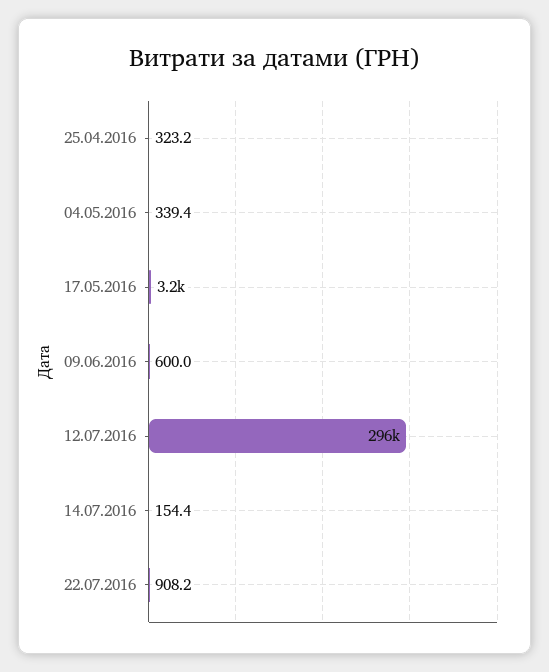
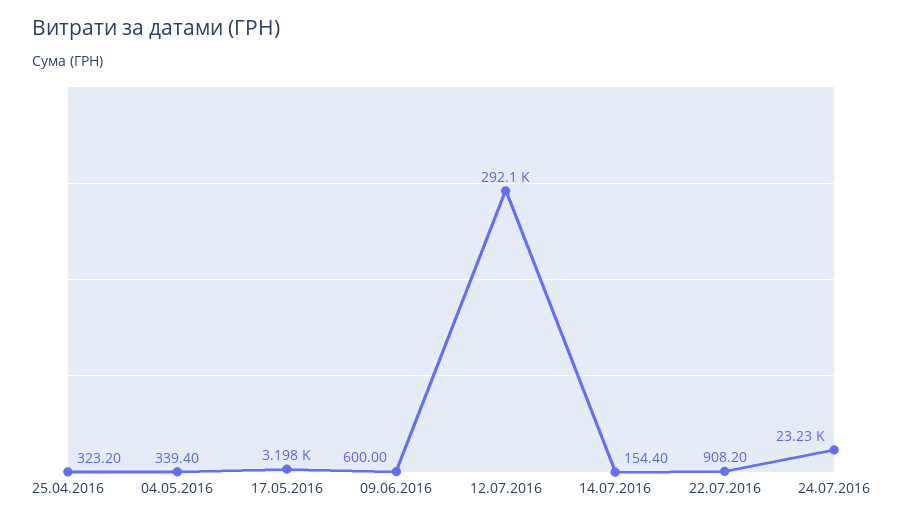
12.07.2016: 296000 -> 292100
24.07.2016: none -> 23230

